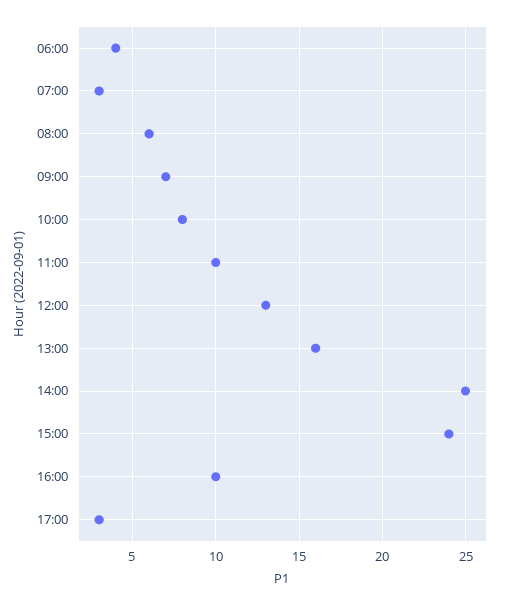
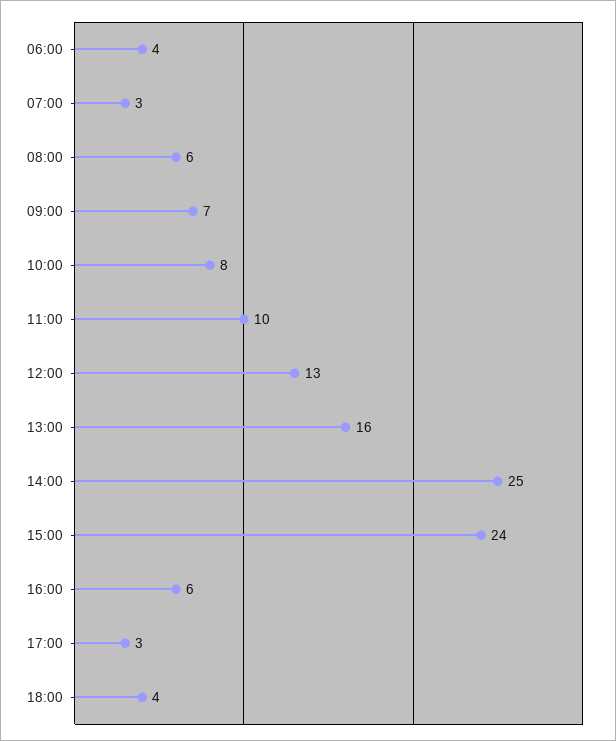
16:00: 10 -> 6
18:00: none -> 4

